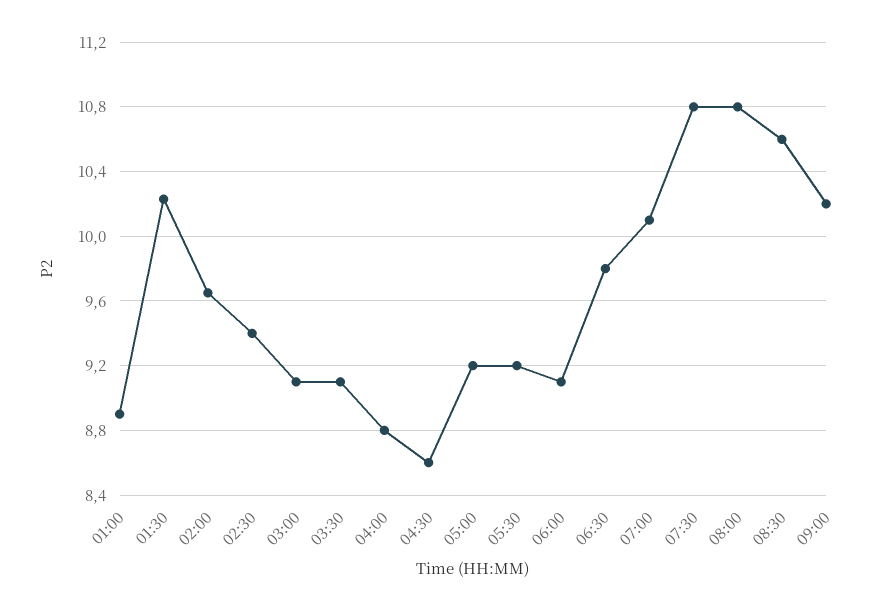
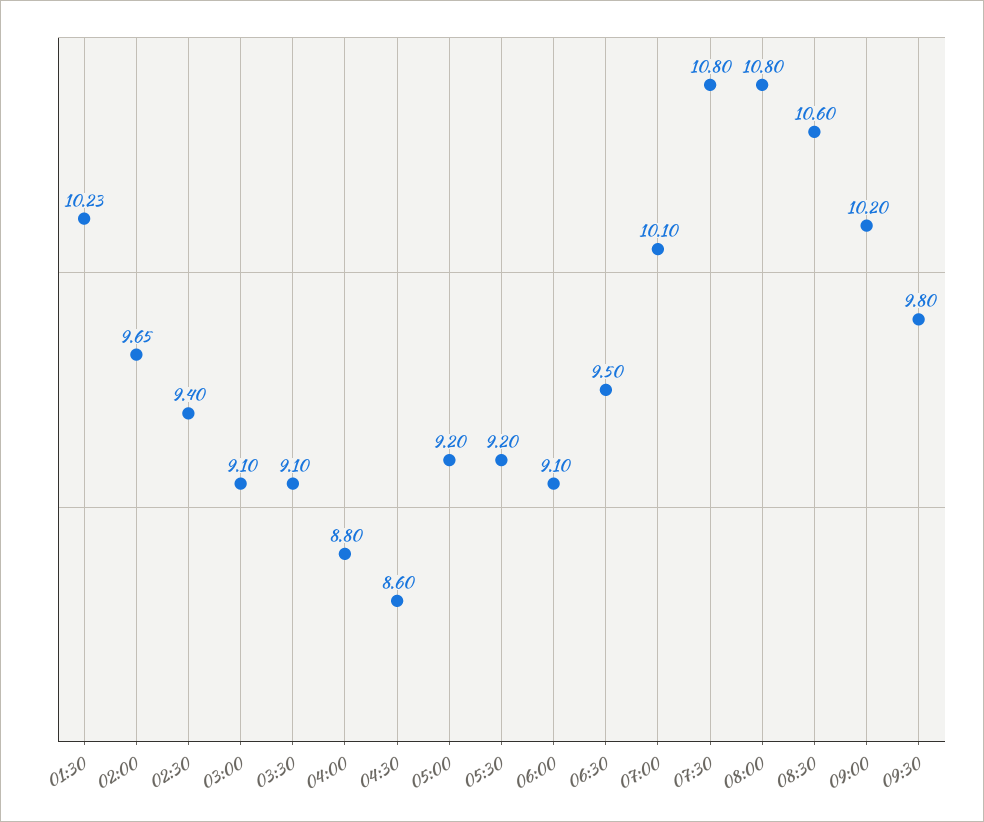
01:00: 8.9 -> none
06:30: 9.8 -> 9.5
09:30: none -> 9.8

